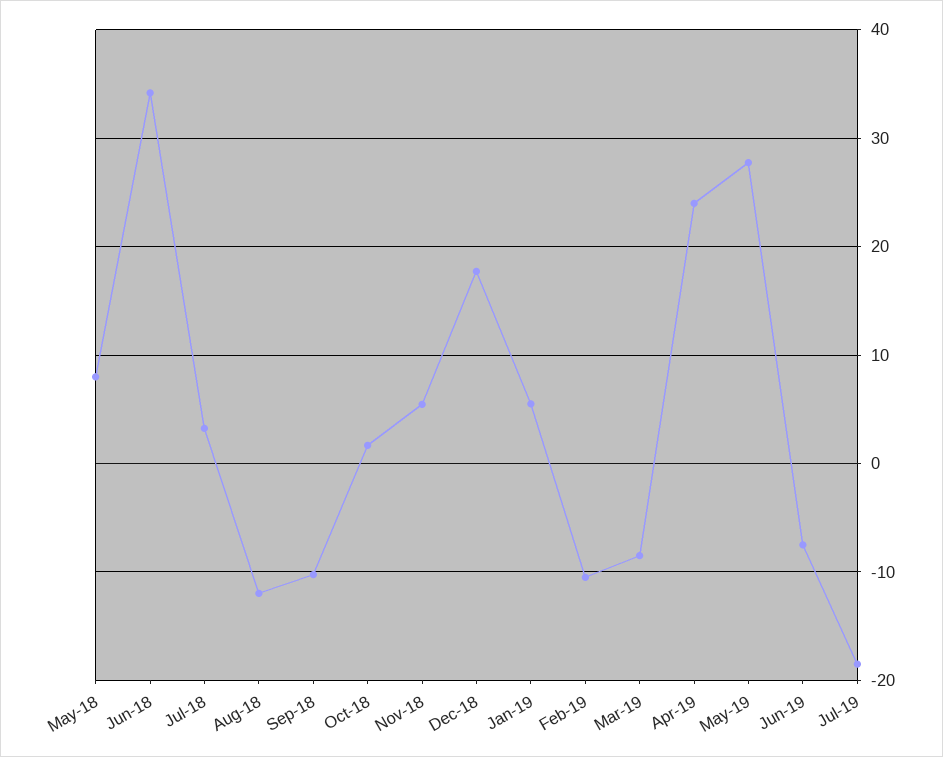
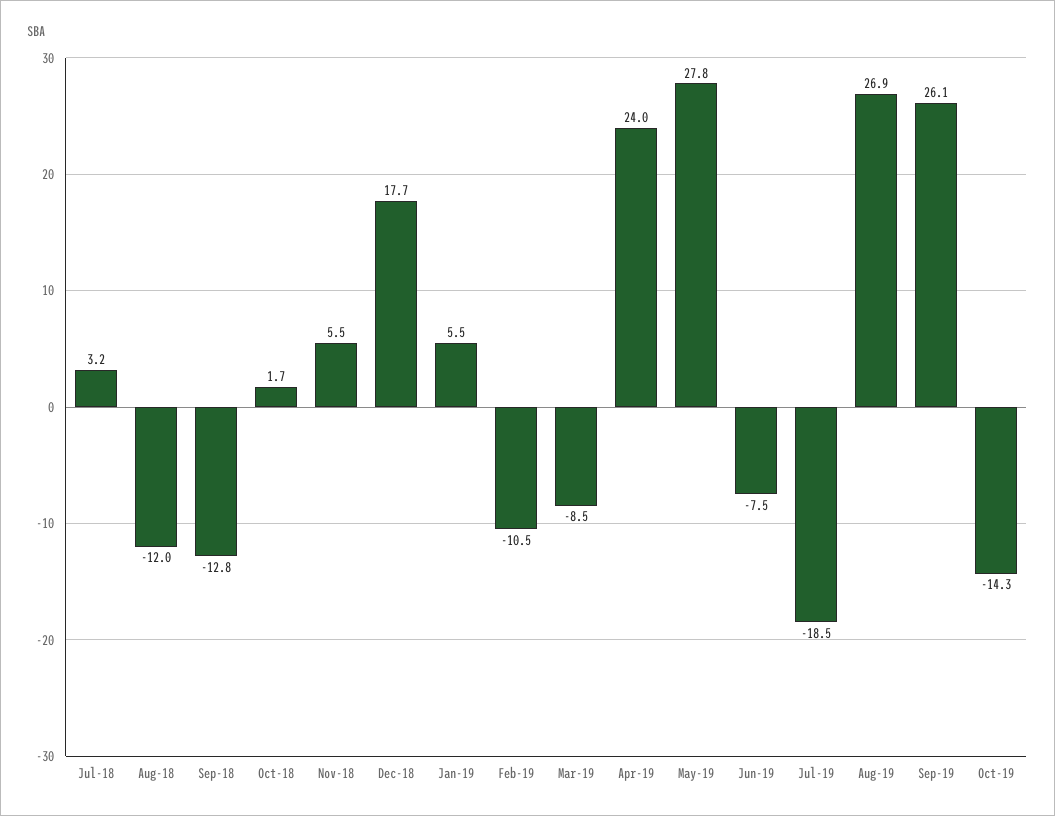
May-18: 8 -> none
Jun-18: 34 -> none
Sep-18: -10 -> -12.8
Aug-19: none -> 26.9
Sep-19: none -> 26.1
Oct-19: none -> -14.3

